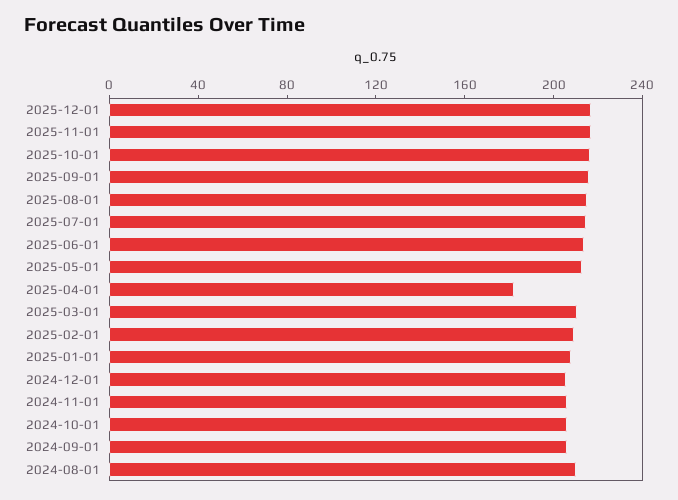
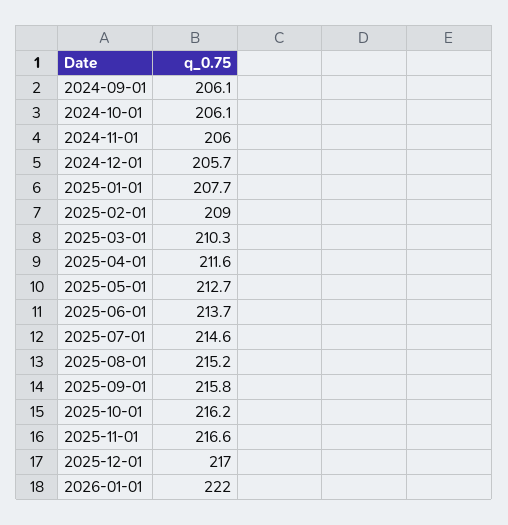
2025-04-01: 180 -> 211.6
2024-08-01: 210 -> none
2026-01-01: none -> 222

